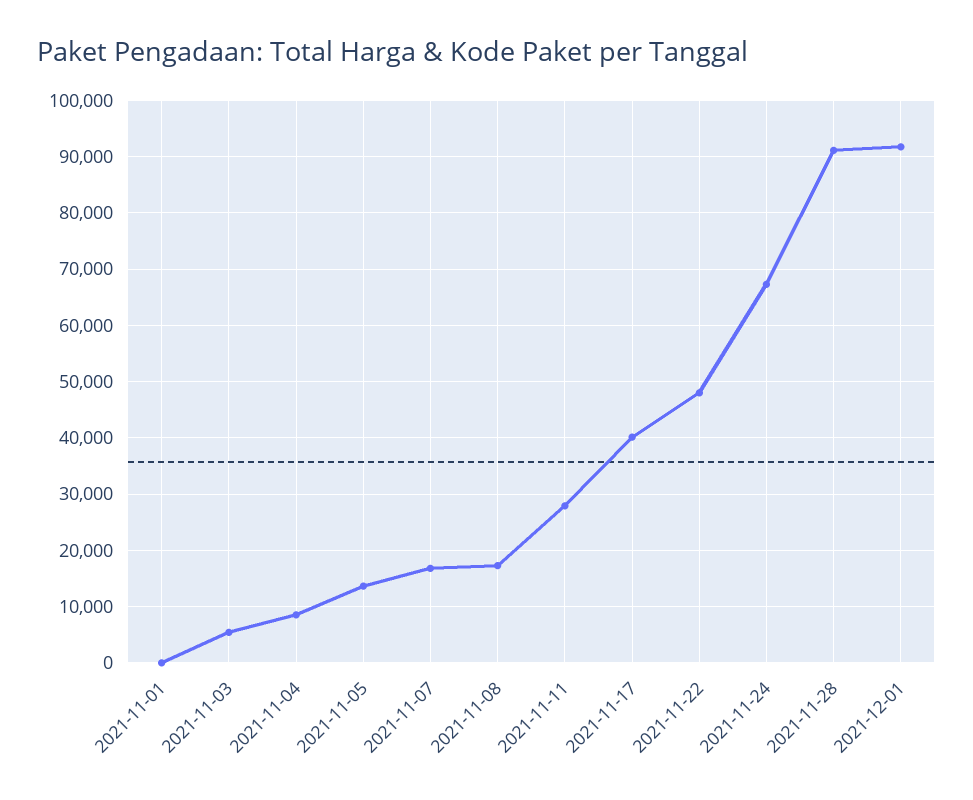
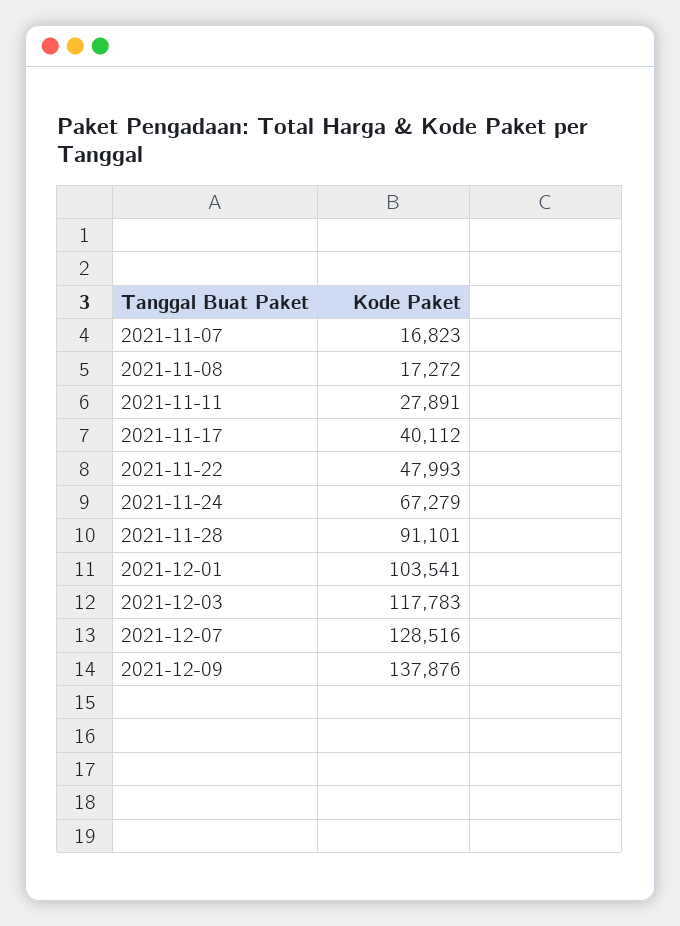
2021-11-01: 0 -> none
2021-11-03: 6000 -> none
2021-11-04: 8000 -> none
2021-11-05: 14000 -> none
2021-12-01: 92000 -> 103541
2021-12-03: none -> 117783
2021-12-07: none -> 128516
2021-12-09: none -> 137876

